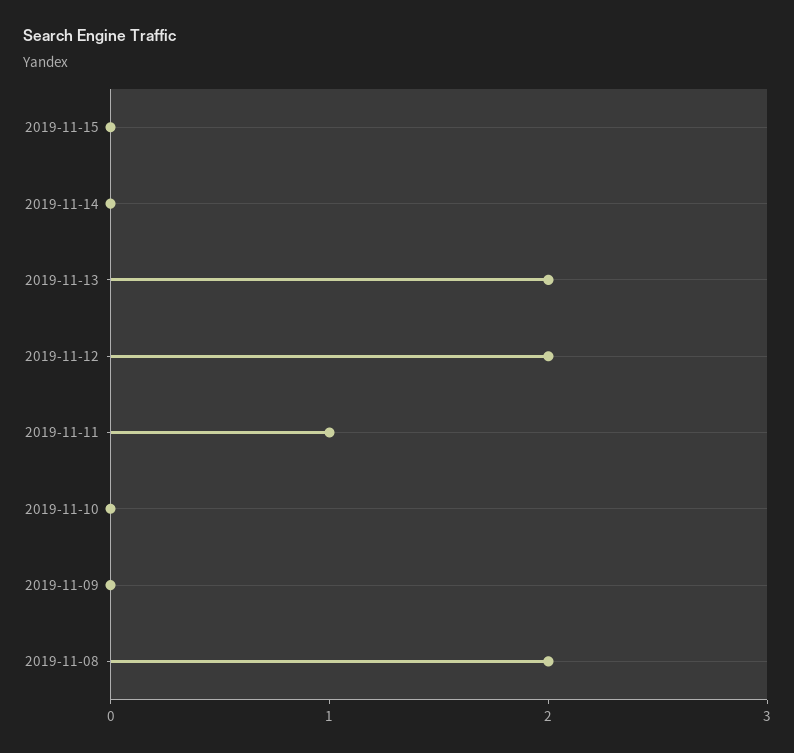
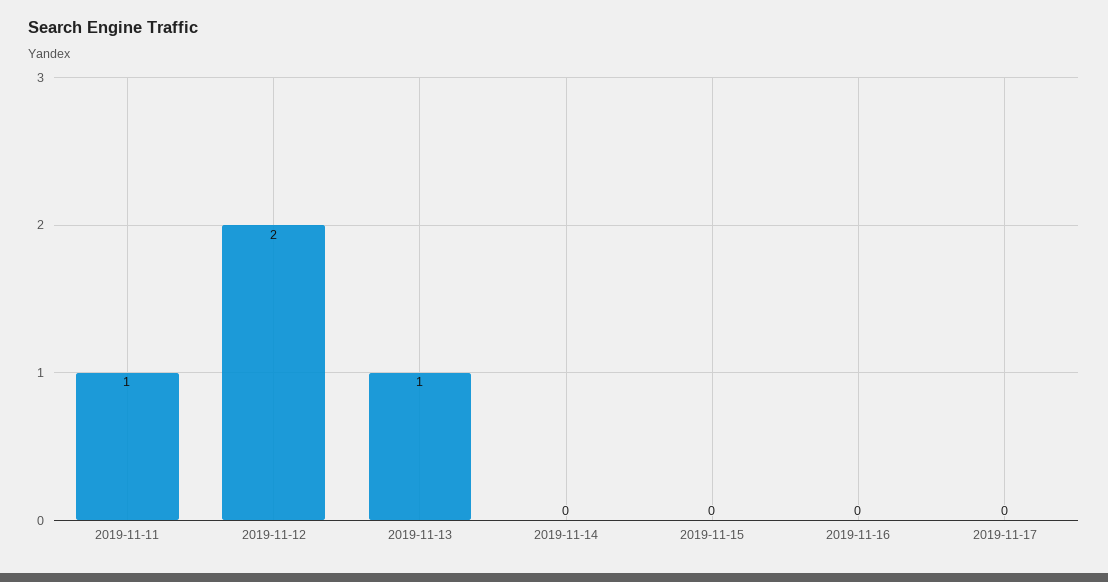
2019-11-13: 2 -> 1
2019-11-10: 0 -> none
2019-11-09: 0 -> none
2019-11-08: 2 -> none
2019-11-16: none -> 0
2019-11-17: none -> 0

